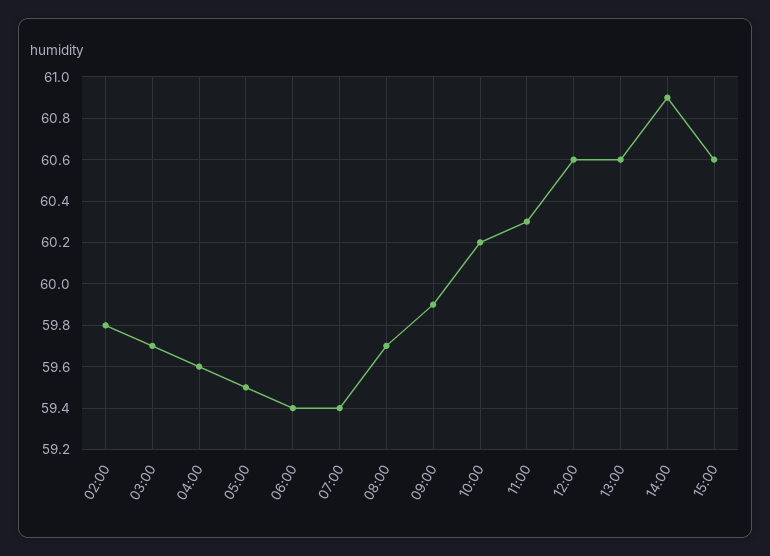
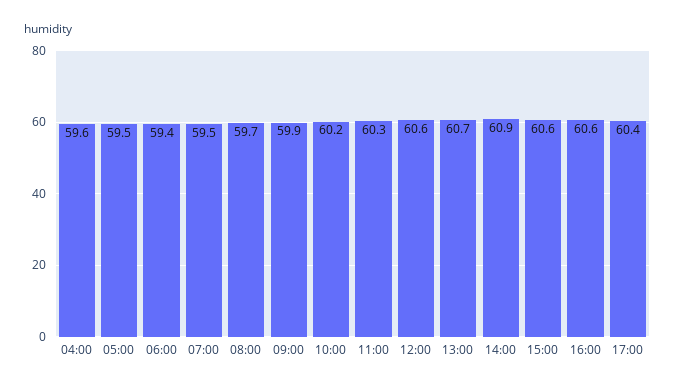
02:00: 59.8 -> none
03:00: 59.7 -> none
07:00: 59.4 -> 59.5
13:00: 60.6 -> 60.7
16:00: none -> 60.6
17:00: none -> 60.4

